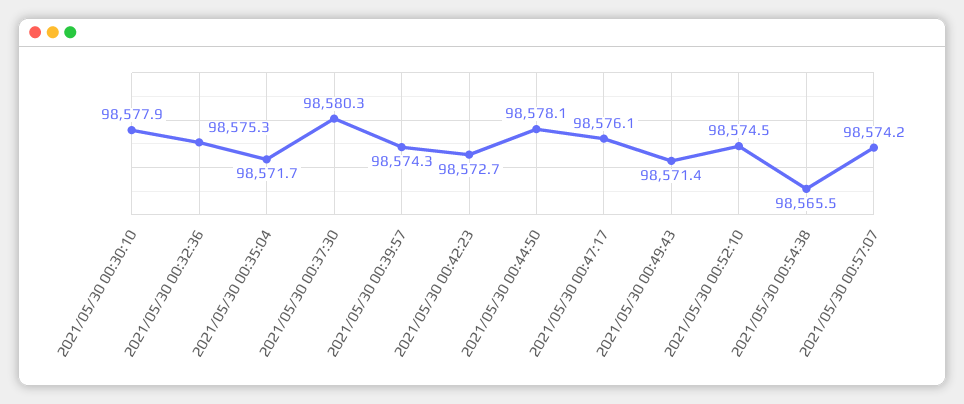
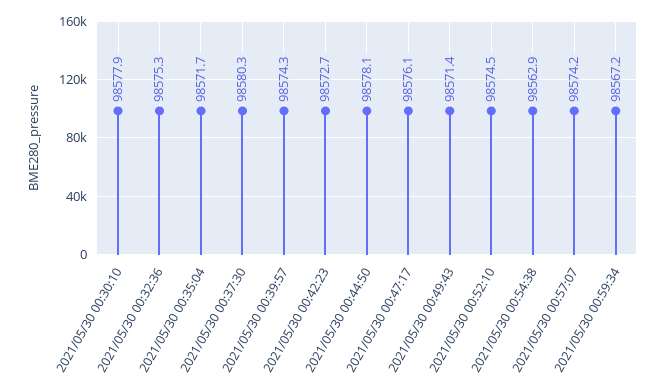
2021/05/30 00:54:38: 98565.5 -> 98562.9
2021/05/30 00:59:34: none -> 98567.2

